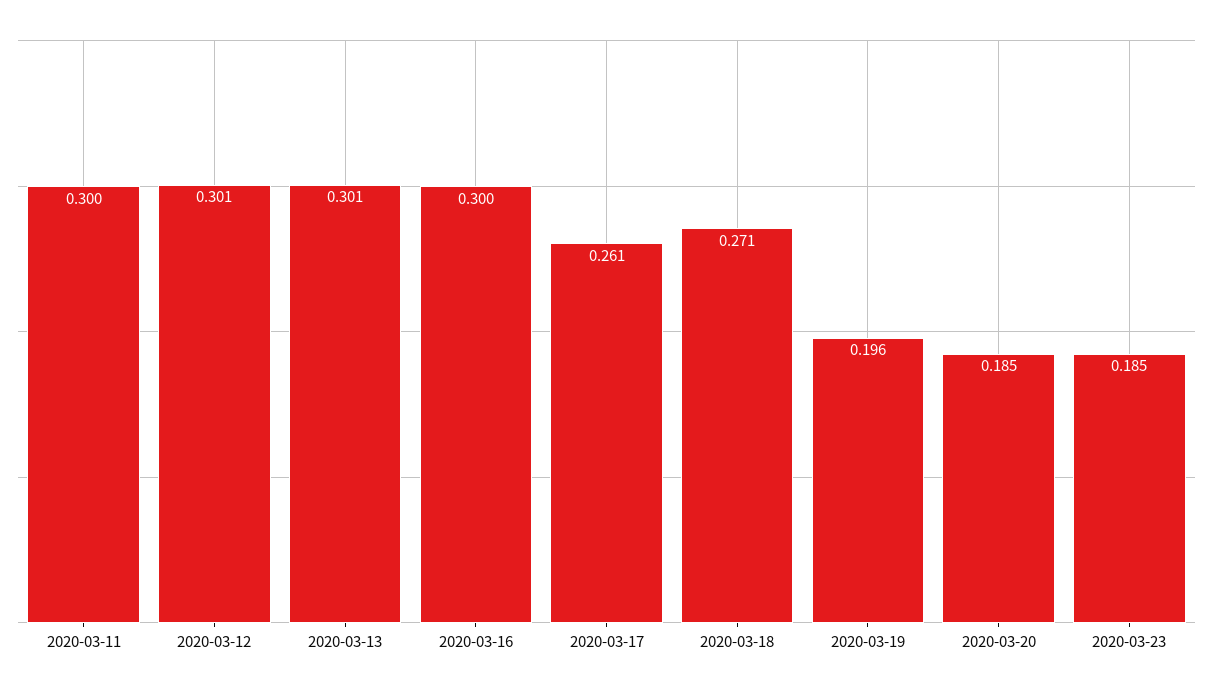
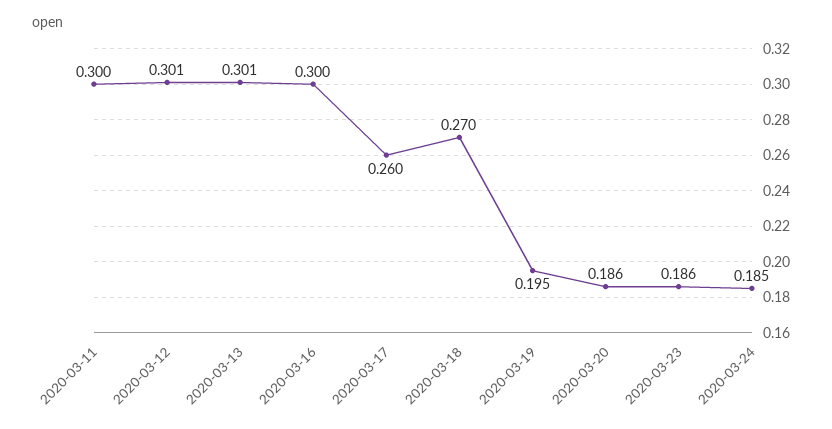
2020-03-17: 0.261 -> 0.26
2020-03-18: 0.271 -> 0.27
2020-03-19: 0.196 -> 0.195
2020-03-20: 0.185 -> 0.186
2020-03-23: 0.185 -> 0.186
2020-03-24: none -> 0.185

